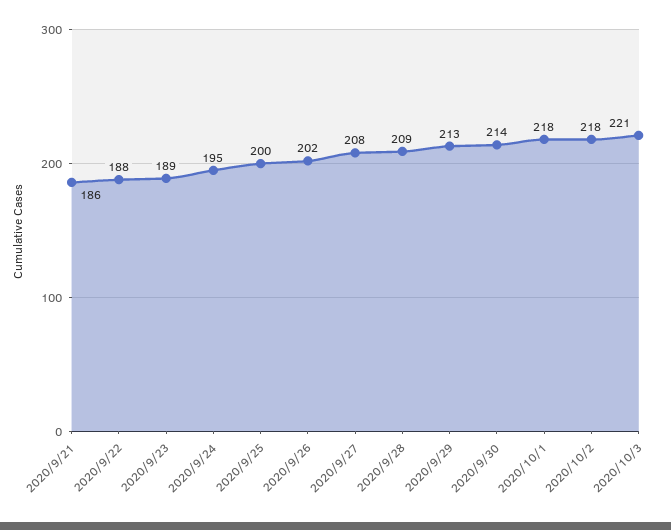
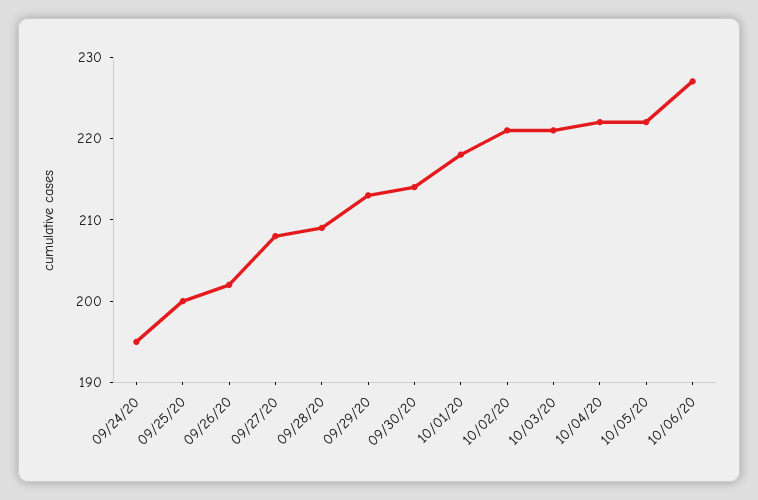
2020/9/21: 186 -> none
2020/9/22: 188 -> none
2020/9/23: 189 -> none
2020/10/2: 218 -> 221
10/04/20: none -> 222
10/05/20: none -> 222
10/06/20: none -> 227

